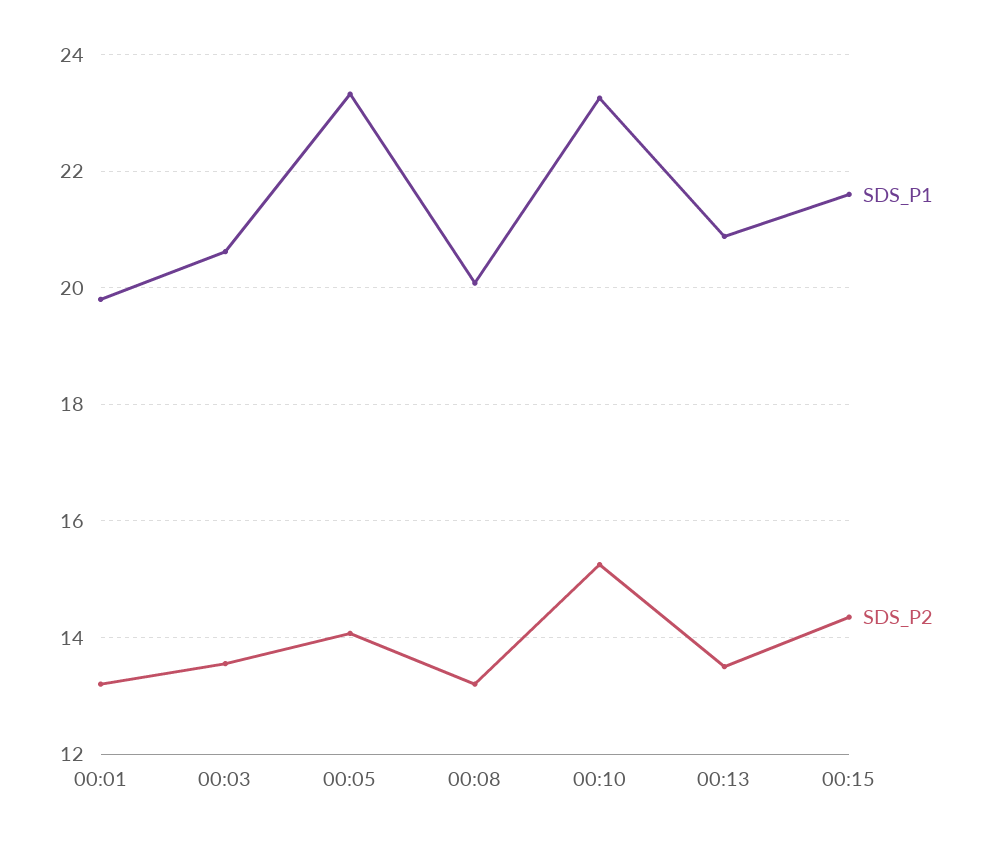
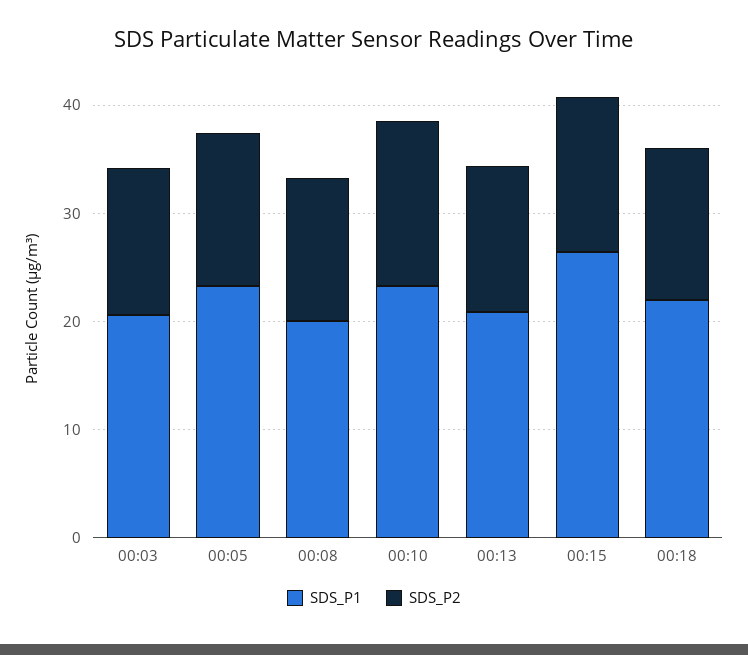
SDS_P1, 00:01: 19.8 -> none
SDS_P2, 00:01: 13.2 -> none
SDS_P1, 00:15: 21.6 -> 26
SDS_P1, 00:18: none -> 22
SDS_P2, 00:18: none -> 14

